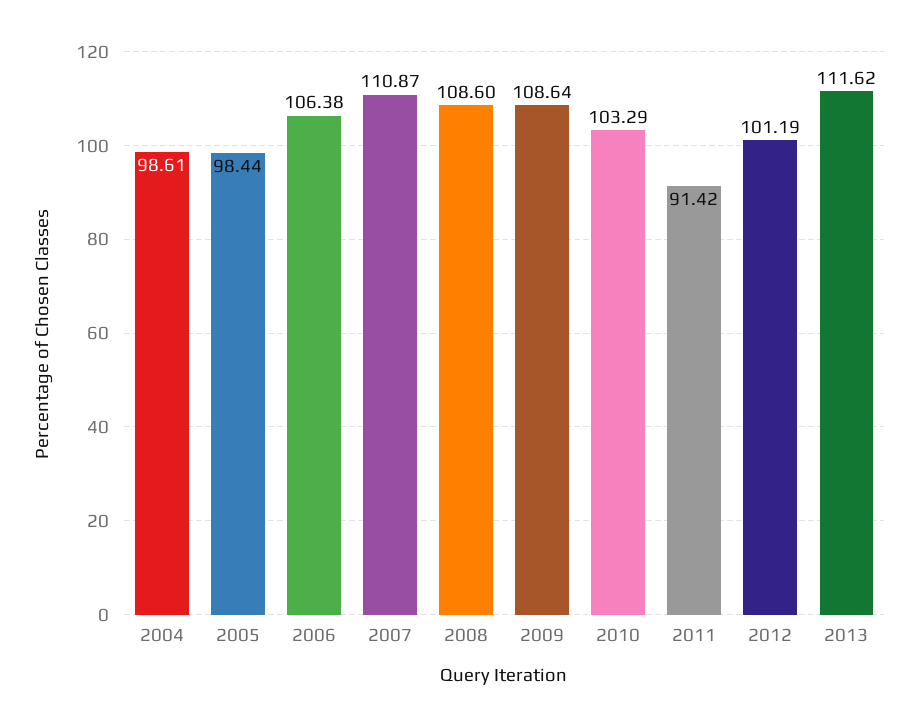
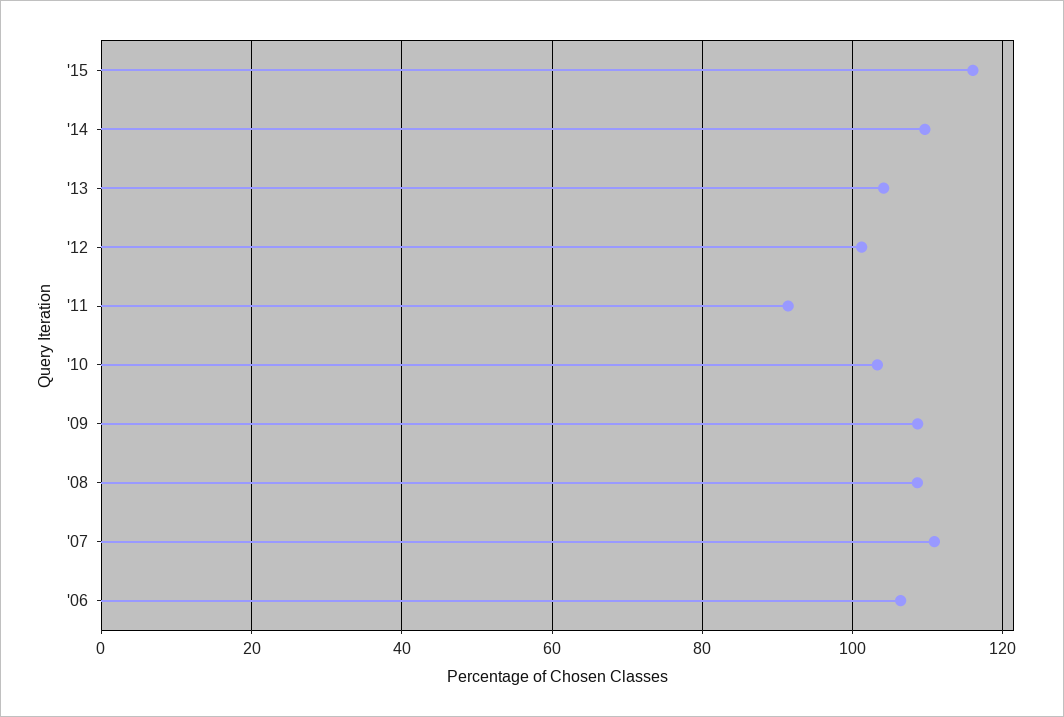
2004: 98.61 -> none
2005: 98.44 -> none
2013: 111.62 -> 104
'15: none -> 116
'14: none -> 110

